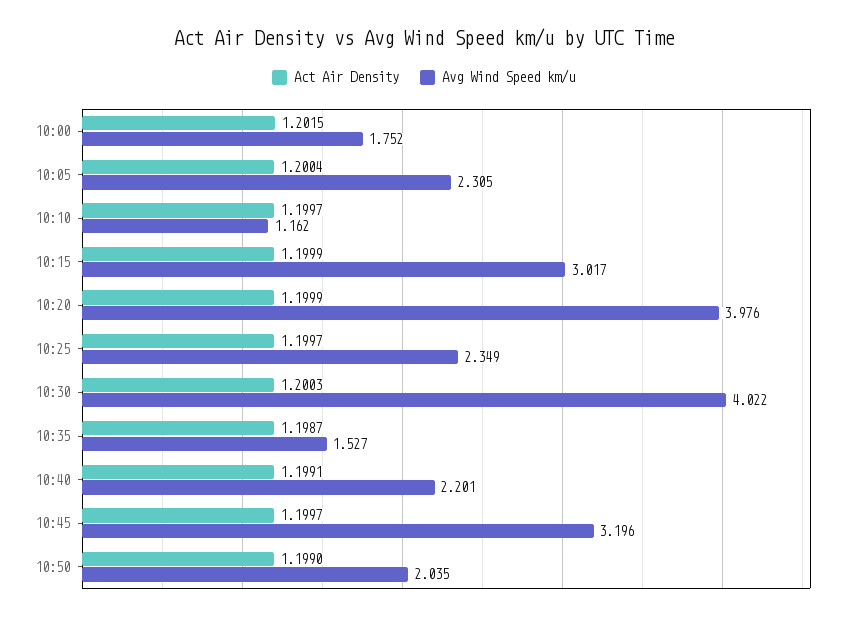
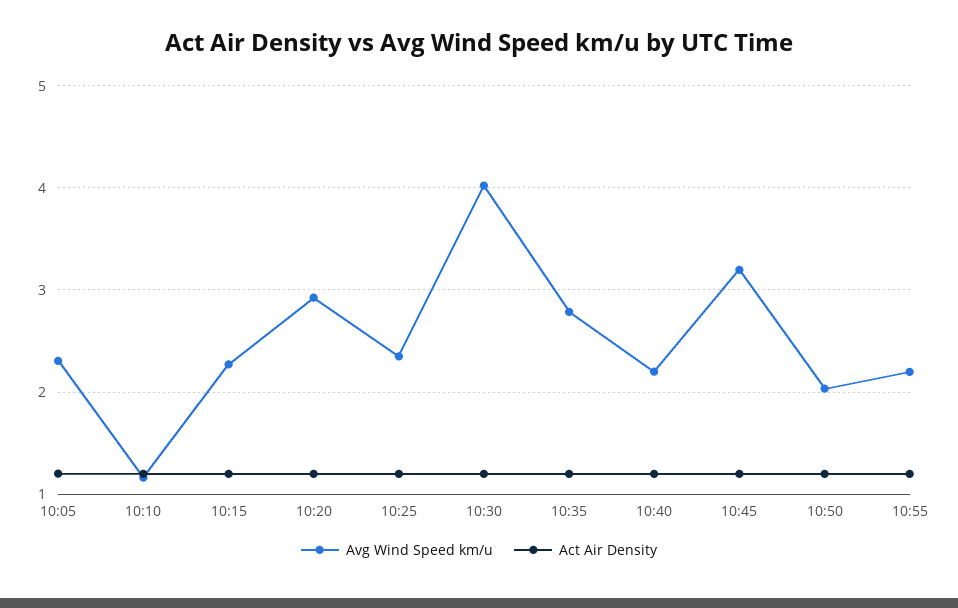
Act Air Density, 10:00: 1.2015 -> none
Avg Wind Speed km/u, 10:00: 1.752 -> none
Avg Wind Speed km/u, 10:15: 3.017 -> 2.3
Avg Wind Speed km/u, 10:20: 3.976 -> 2.9
Avg Wind Speed km/u, 10:35: 1.527 -> 2.8
Avg Wind Speed km/u, 10:55: none -> 2.2
Act Air Density, 10:55: none -> 1.2

